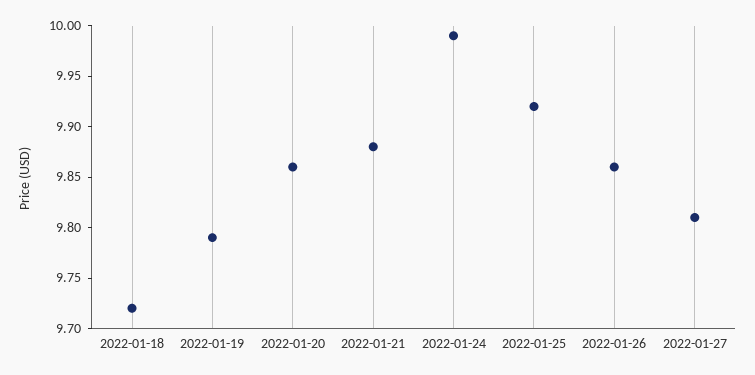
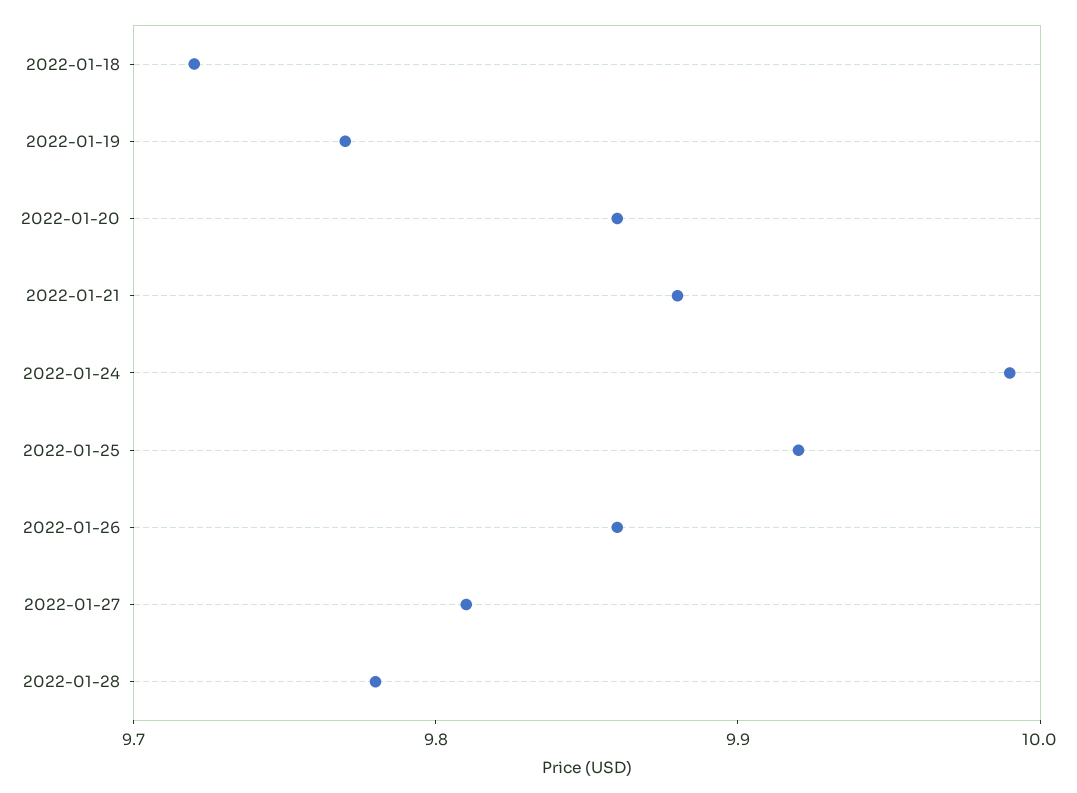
2022-01-19: 9.79 -> 9.77
2022-01-28: none -> 9.78

